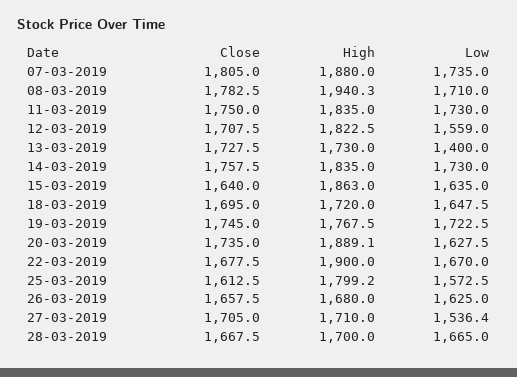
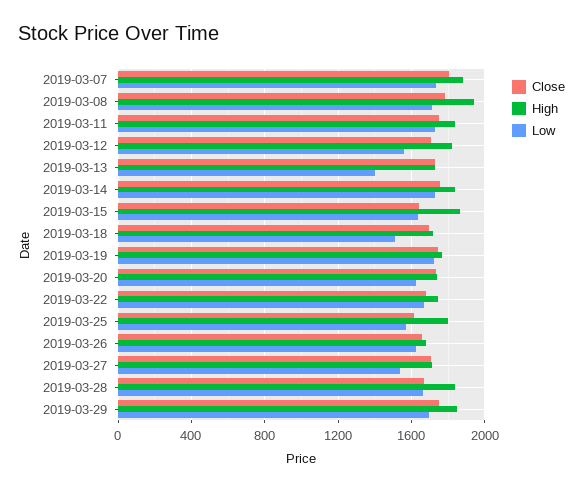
Low, 18-03-2019: 1647.5 -> 1500
High, 20-03-2019: 1889.1 -> 1750
High, 22-03-2019: 1900 -> 1750
High, 28-03-2019: 1700 -> 1850
Close, 2019-03-29: none -> 1750
High, 2019-03-29: none -> 1850
Low, 2019-03-29: none -> 1700

